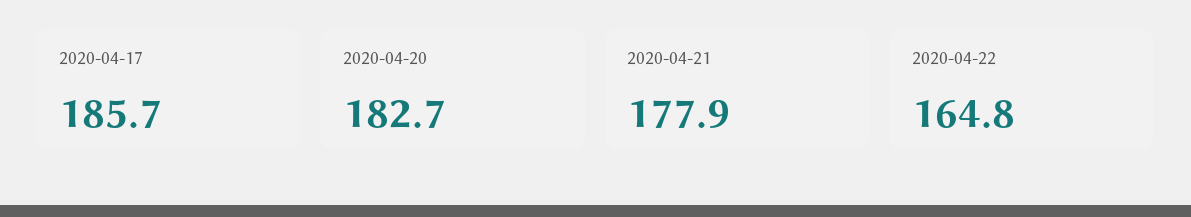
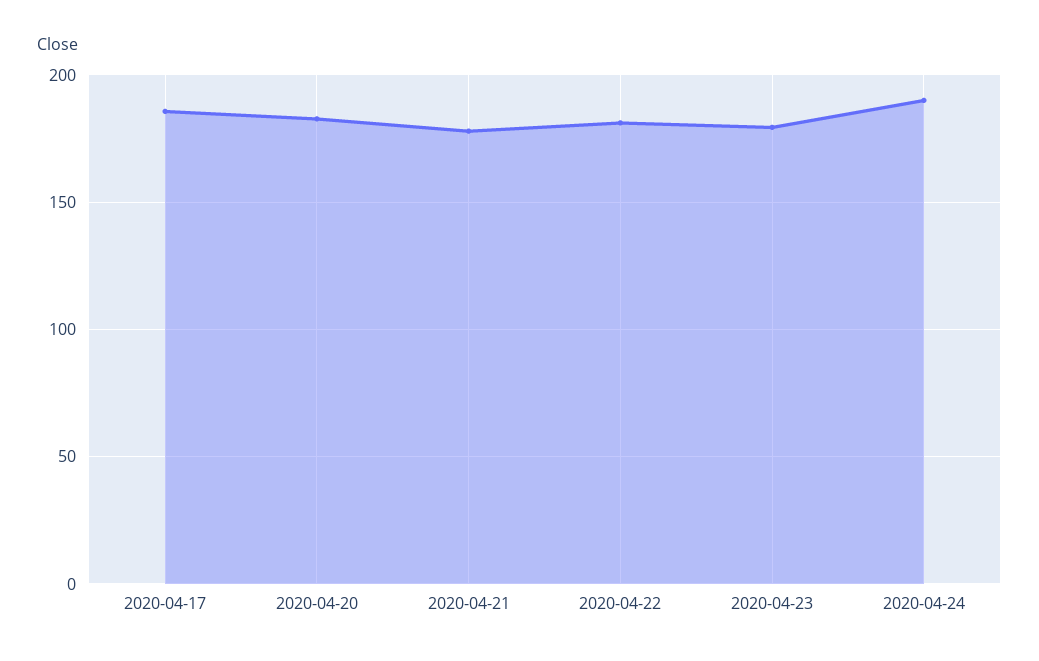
2020-04-22: 164.8 -> 180
2020-04-23: none -> 180
2020-04-24: none -> 190

